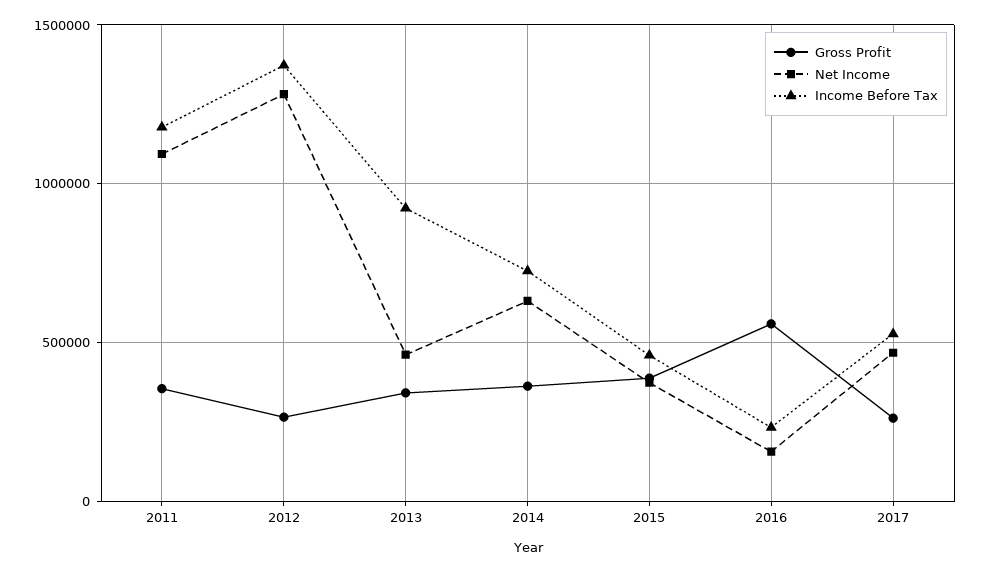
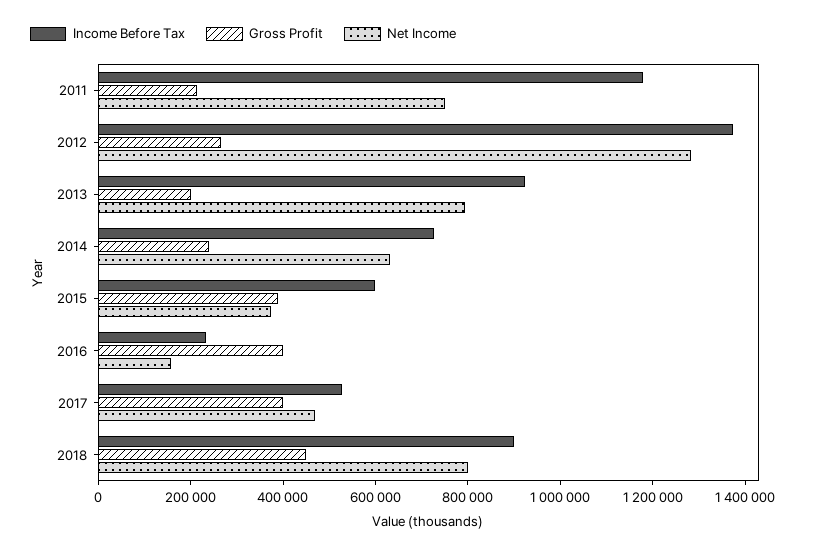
Gross Profit, 2011: 350000 -> 200000
Net Income, 2011: 1100000 -> 750000
Gross Profit, 2013: 350000 -> 200000
Net Income, 2013: 450000 -> 800000
Gross Profit, 2014: 350000 -> 250000
Income Before Tax, 2015: 450000 -> 600000
Gross Profit, 2016: 550000 -> 400000
Gross Profit, 2017: 250000 -> 400000
Income Before Tax, 2018: none -> 900000
Gross Profit, 2018: none -> 450000
Net Income, 2018: none -> 800000

